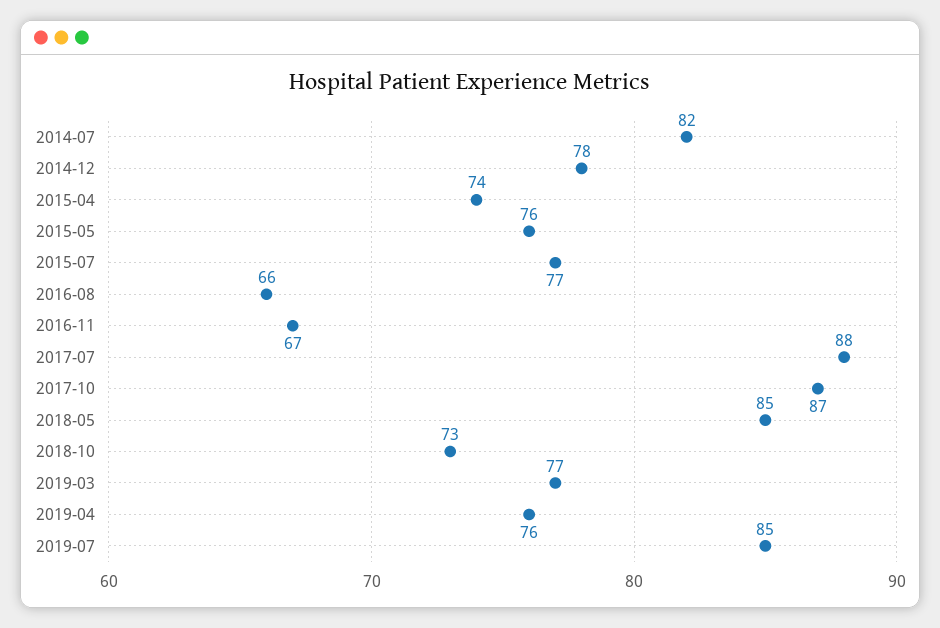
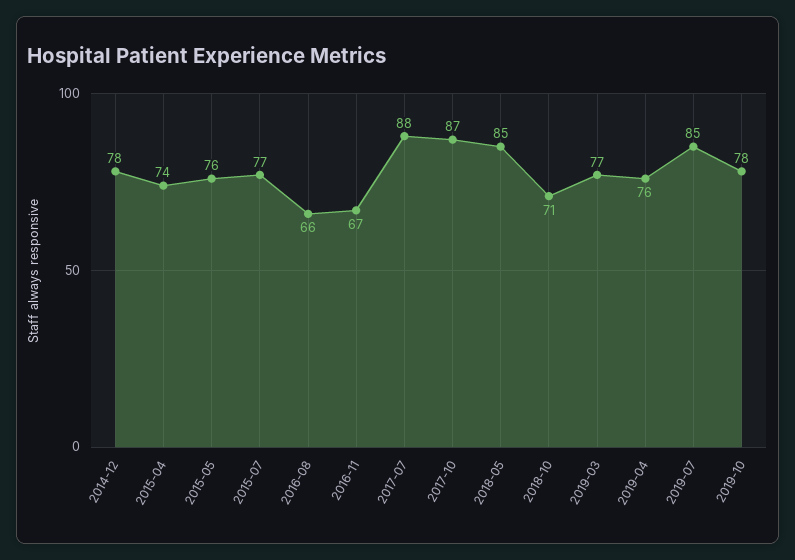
2014-07: 82 -> none
2018-10: 73 -> 71
2019-10: none -> 78

